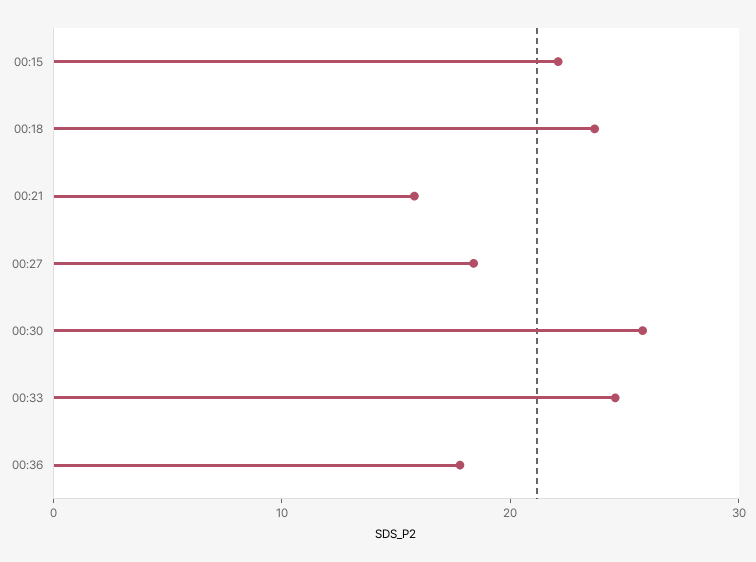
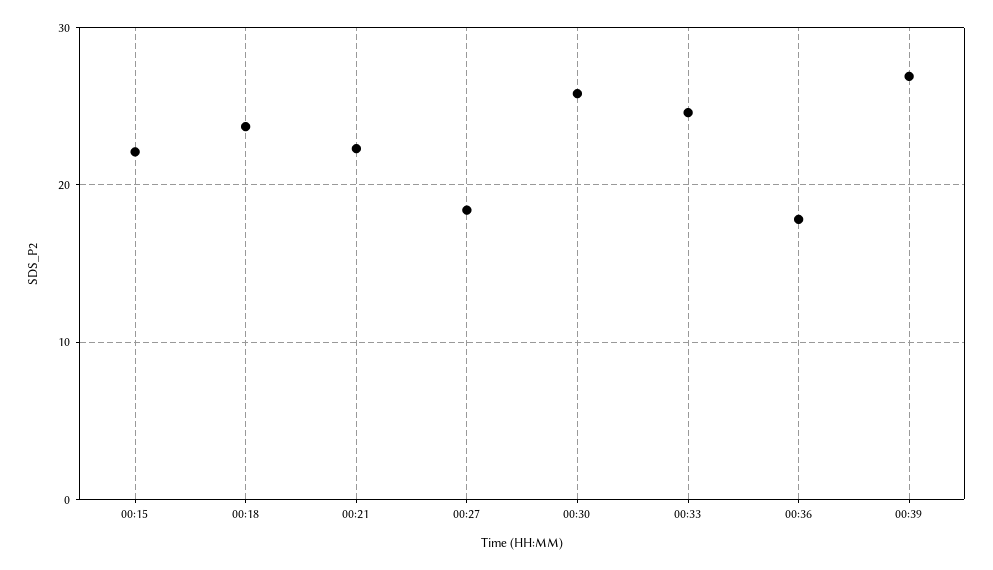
00:21: 16 -> 22
00:39: none -> 27

